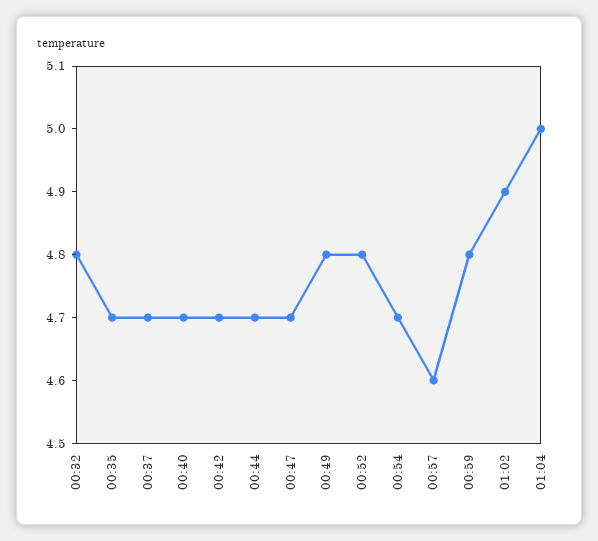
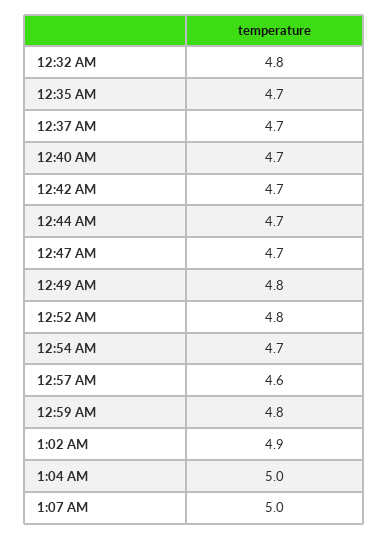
1:07 AM: none -> 5

